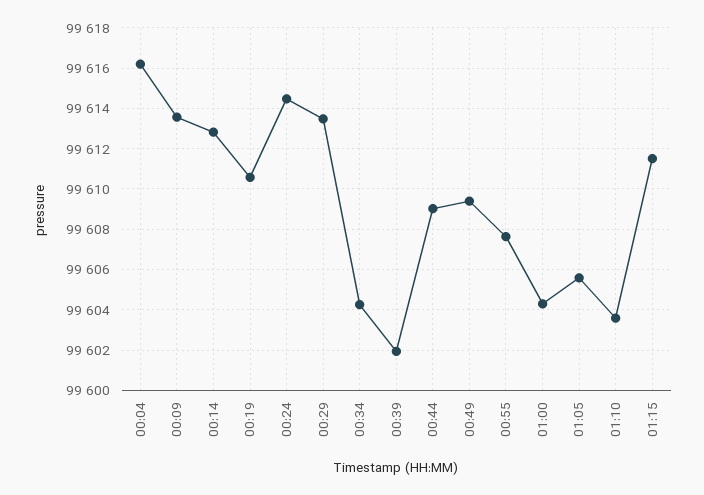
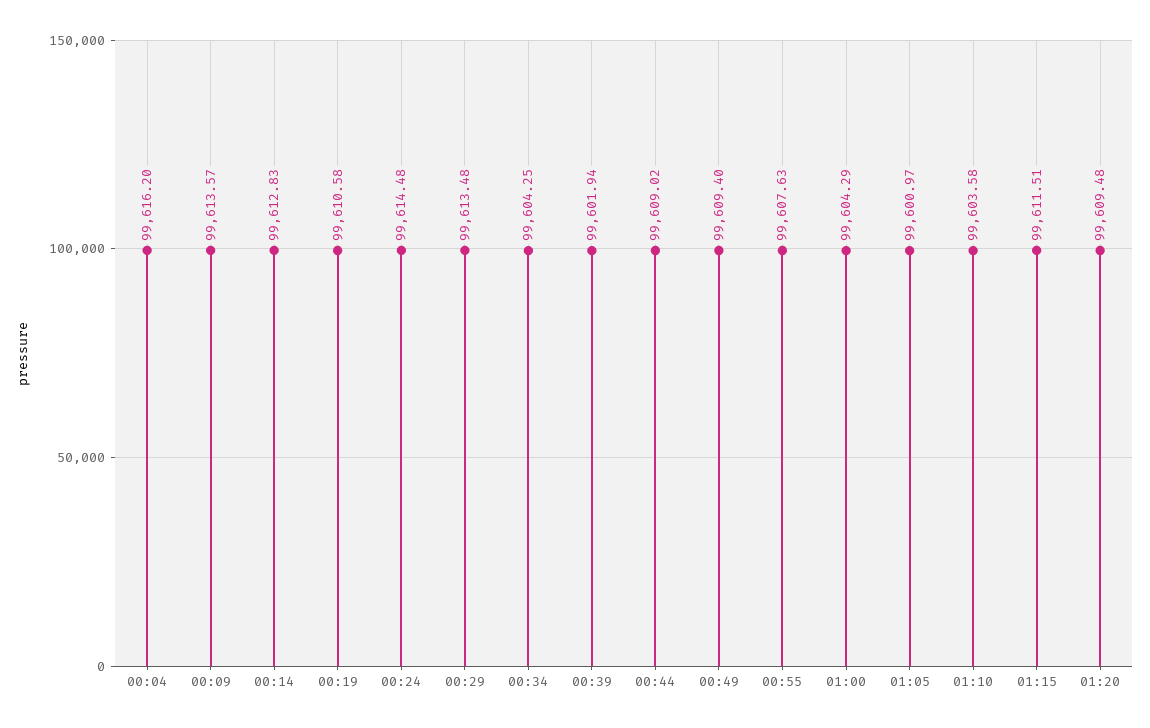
01:05: 99605.5 -> 99600.97
01:20: none -> 99609.48

